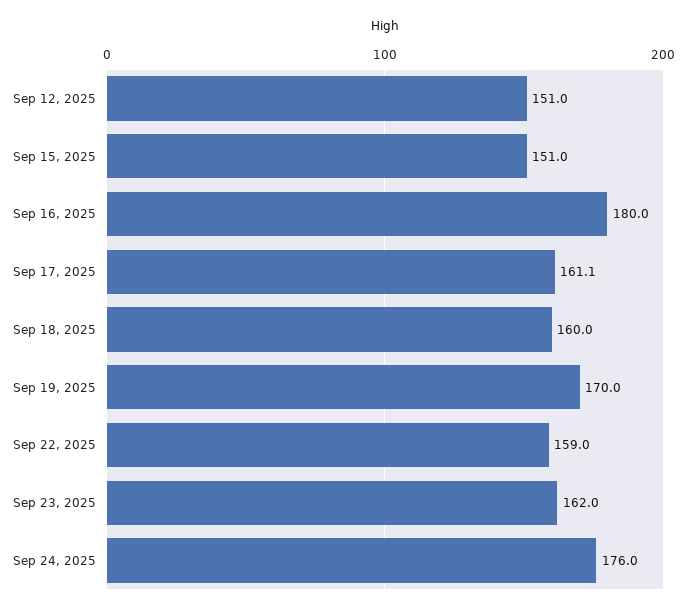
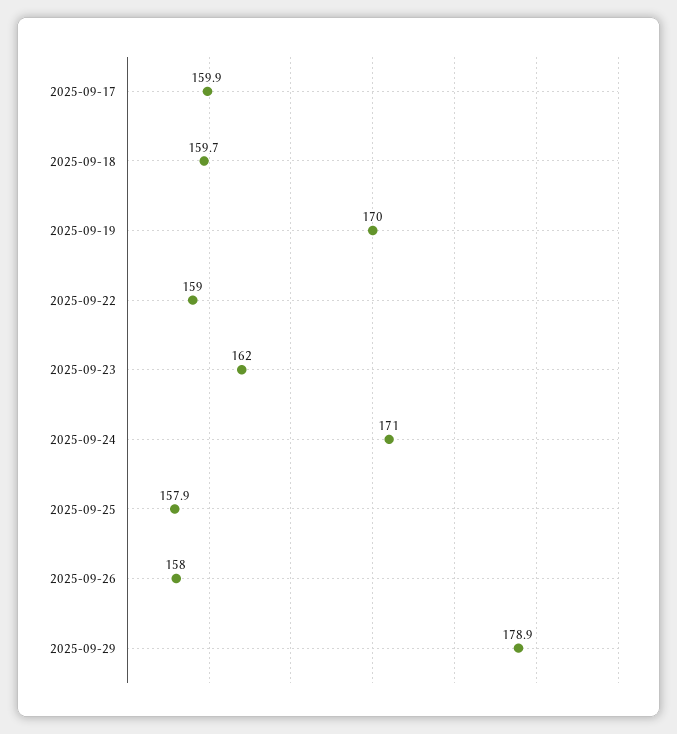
Sep 12, 2025: 151 -> none
Sep 15, 2025: 151 -> none
Sep 16, 2025: 180 -> none
Sep 17, 2025: 161.1 -> 159.9
Sep 18, 2025: 160 -> 159.7
Sep 24, 2025: 176 -> 171
2025-09-25: none -> 157.9
2025-09-26: none -> 158
2025-09-29: none -> 178.9

